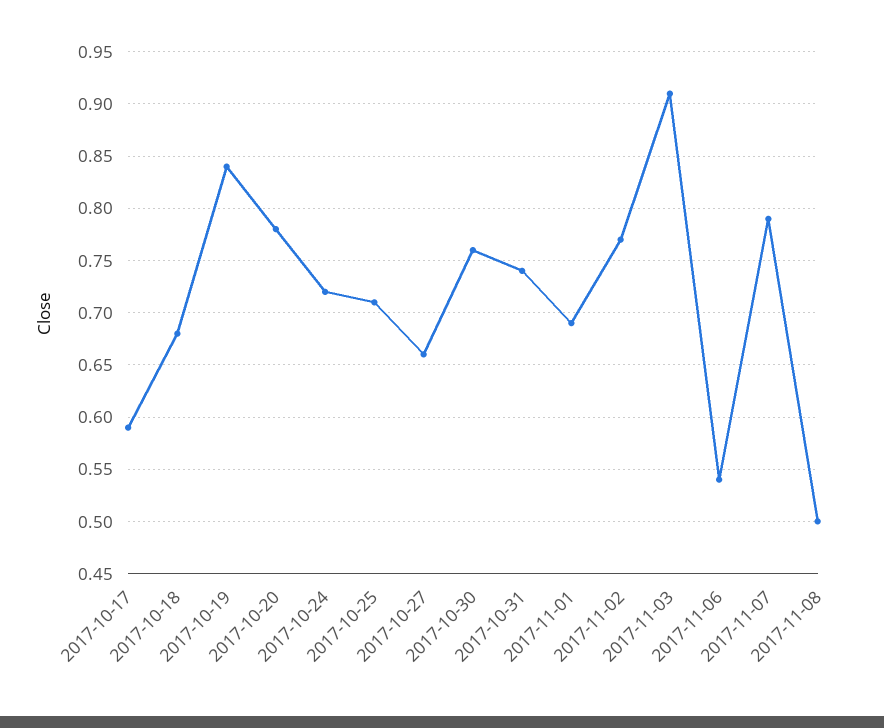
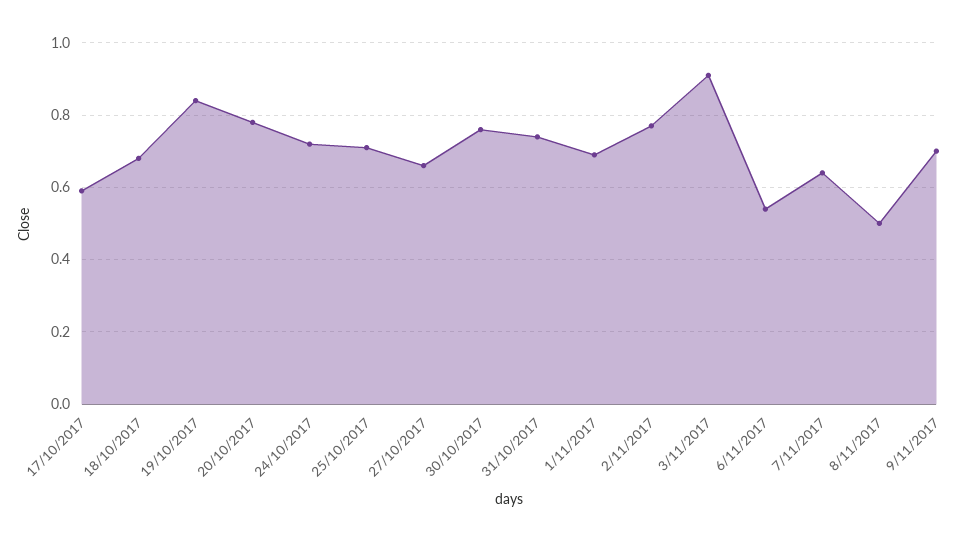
2017-11-07: 0.79 -> 0.65
9/11/2017: none -> 0.7

